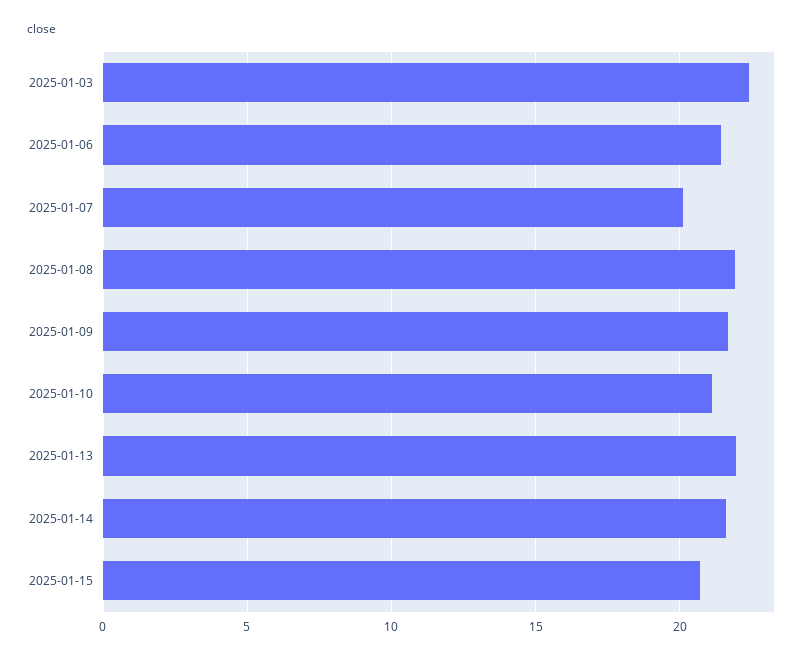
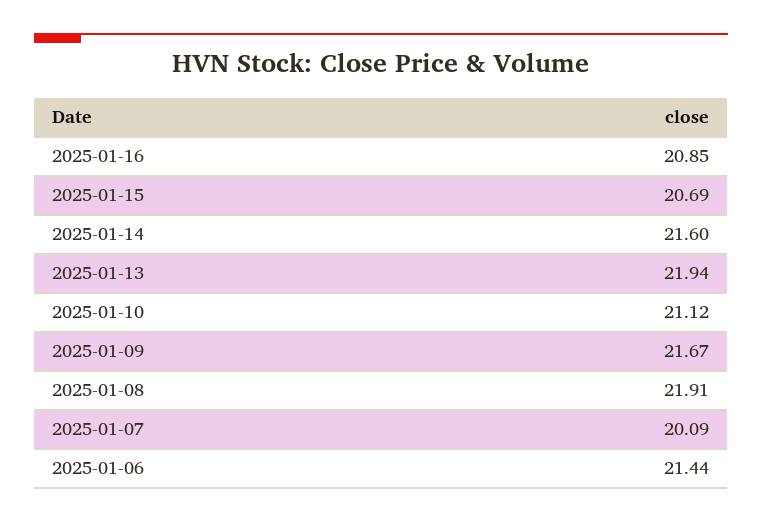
2025-01-03: 22.5 -> none
2025-01-16: none -> 20.85

